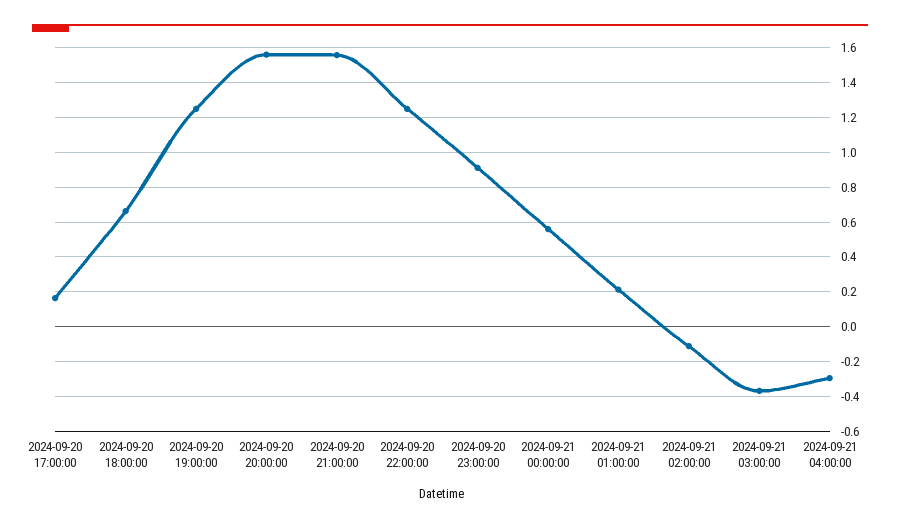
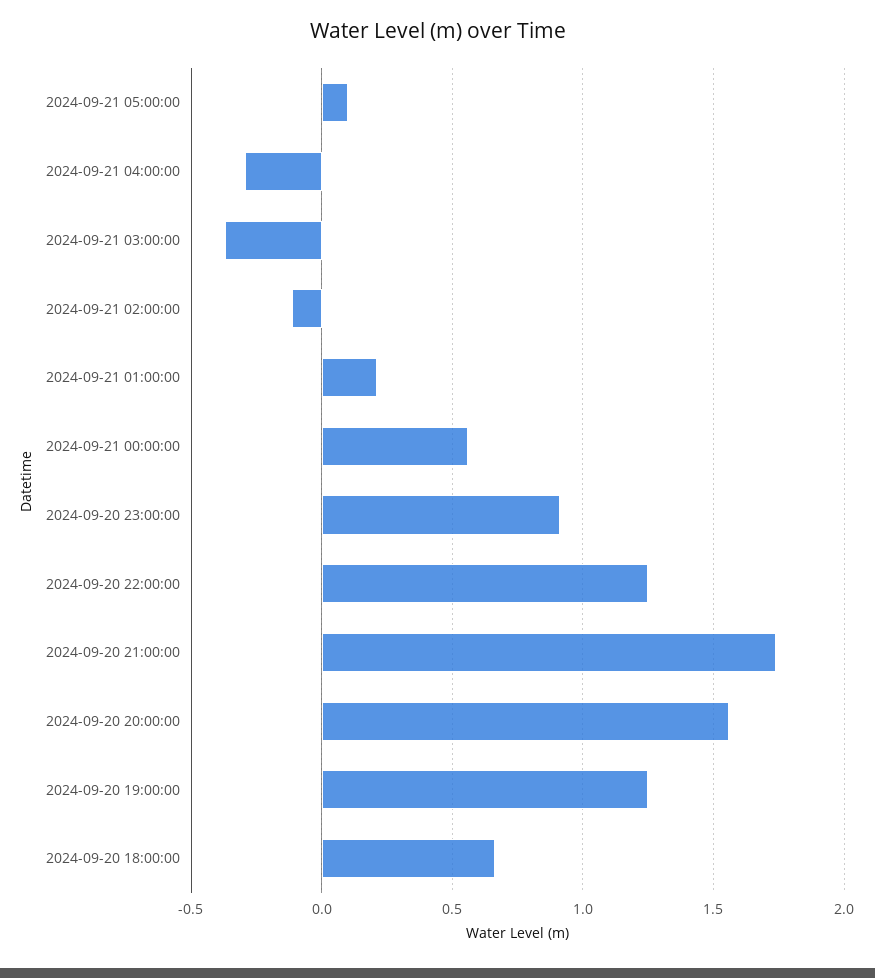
2024-09-20 17:00:00: 0.15 -> none
2024-09-20 21:00:00: 1.55 -> 1.75
2024-09-21 05:00:00: none -> 0.1

